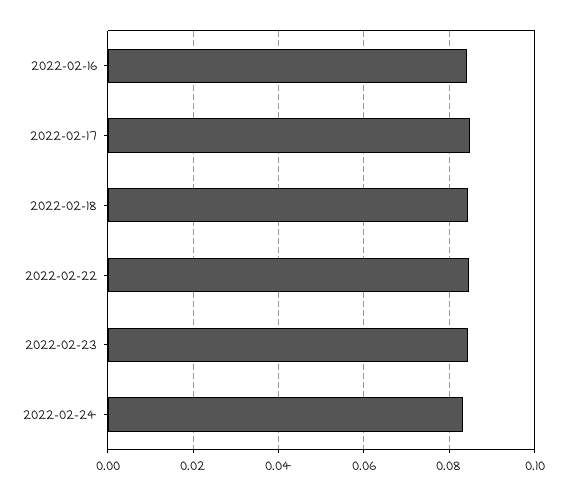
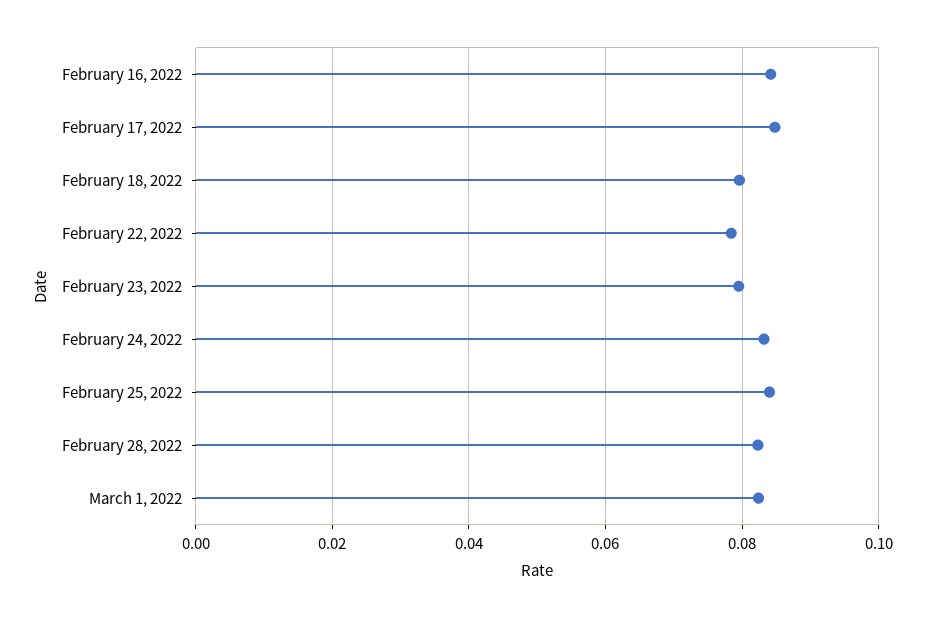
2022-02-18: 0.084 -> 0.08
2022-02-22: 0.084 -> 0.078
2022-02-23: 0.084 -> 0.08
February 25, 2022: none -> 0.084
February 28, 2022: none -> 0.082
March 1, 2022: none -> 0.082

